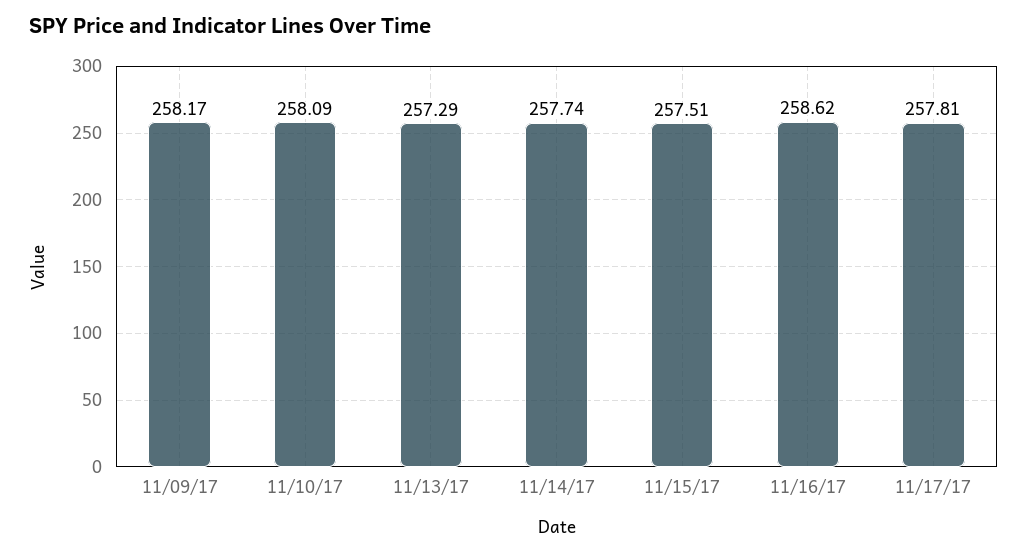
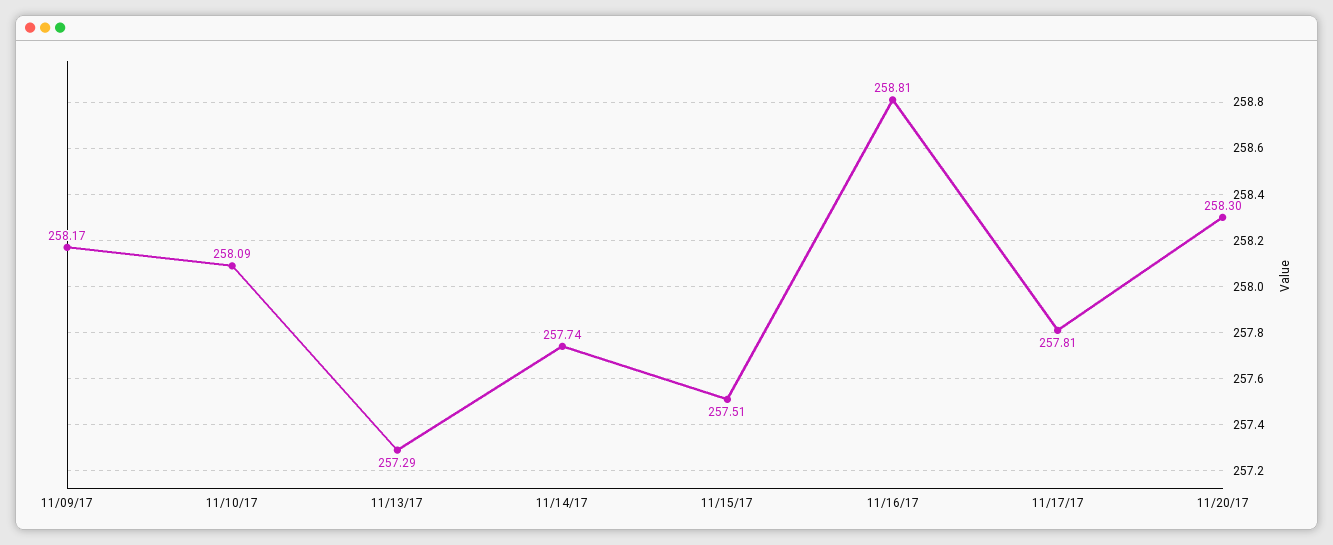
11/16/17: 258.62 -> 258.81
11/20/17: none -> 258.3

